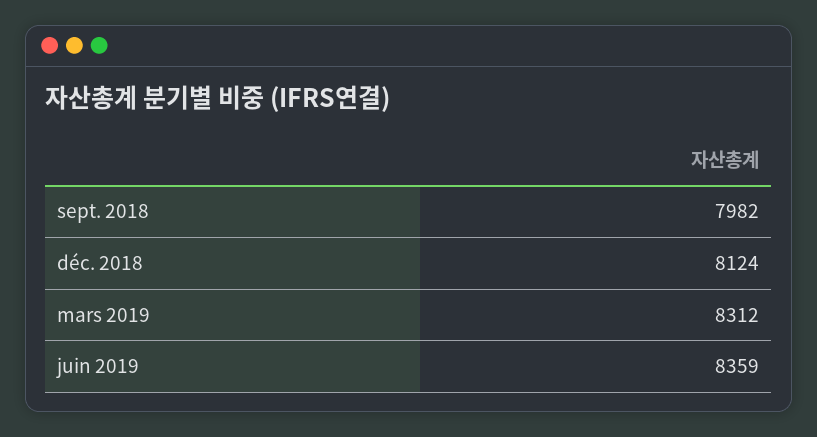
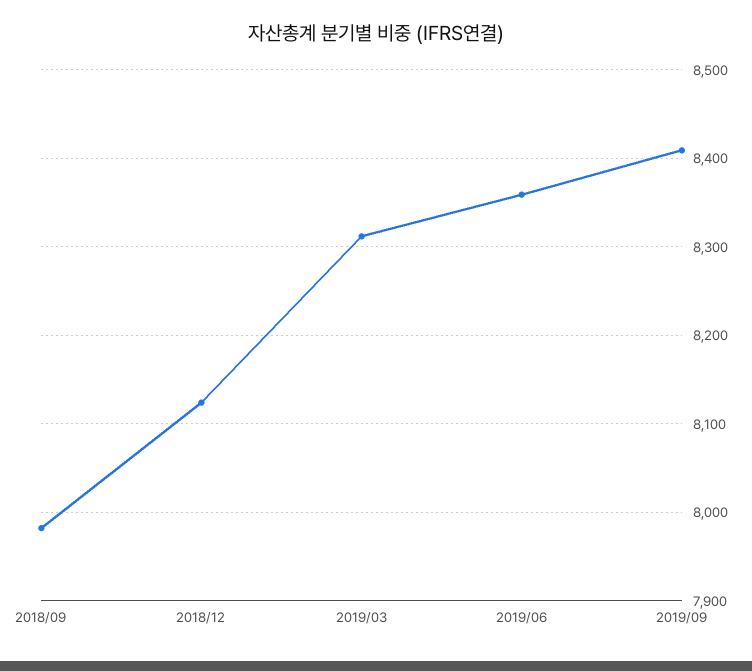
2019/09: none -> 8410

